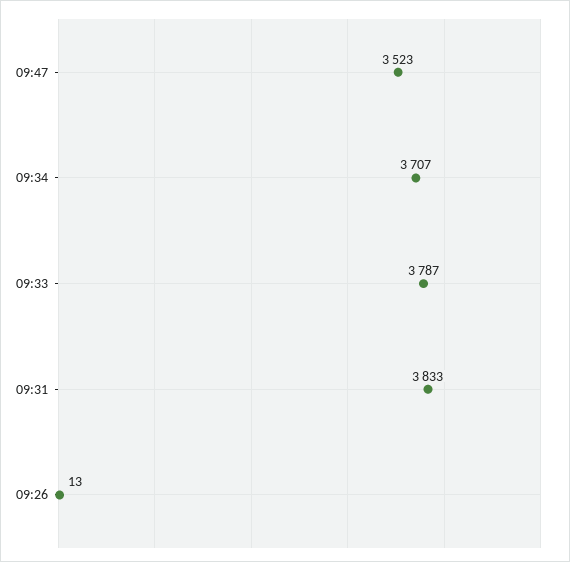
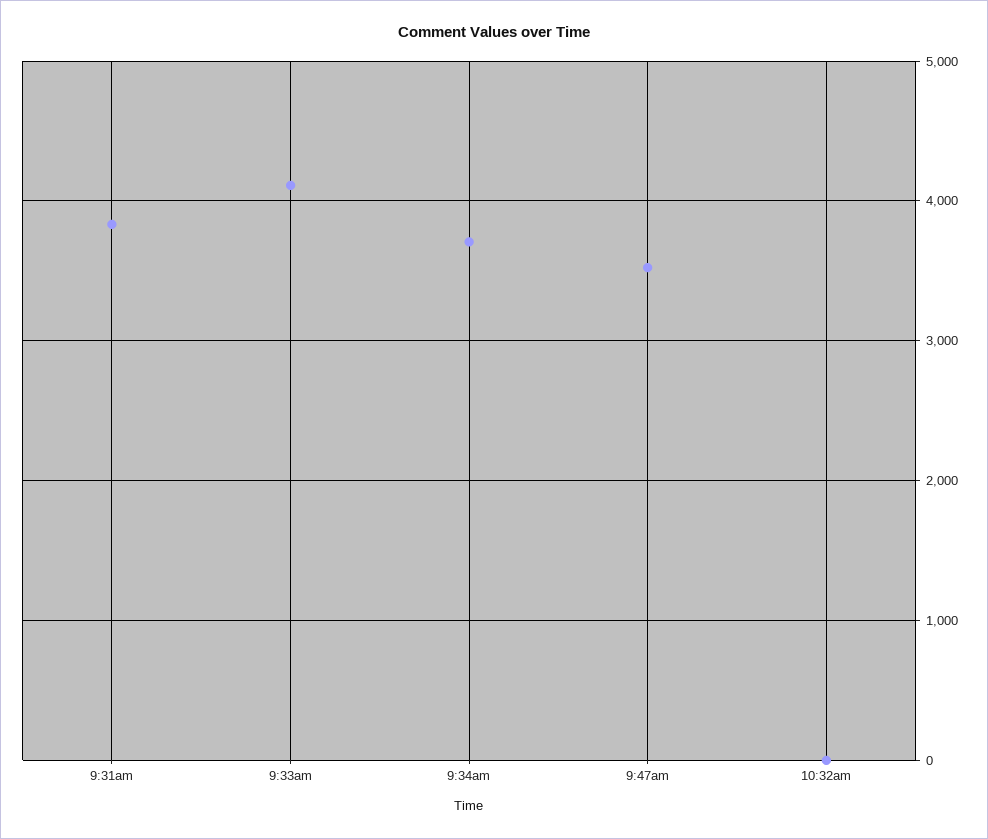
09:33: 3787 -> 4100
09:26: 13 -> none
10:32am: none -> 0

